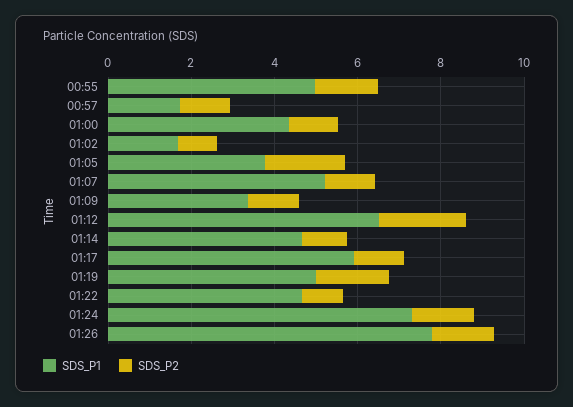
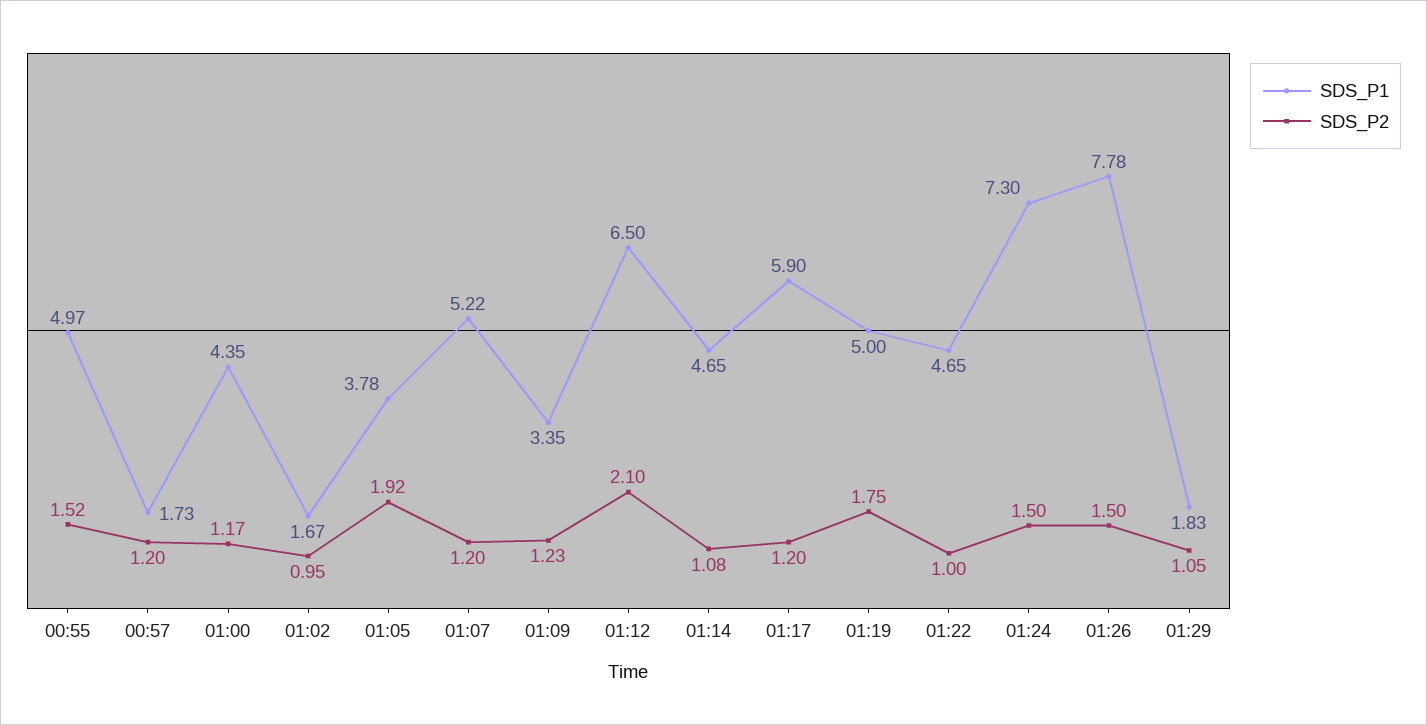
SDS_P1, 01:29: none -> 1.83
SDS_P2, 01:29: none -> 1.05

